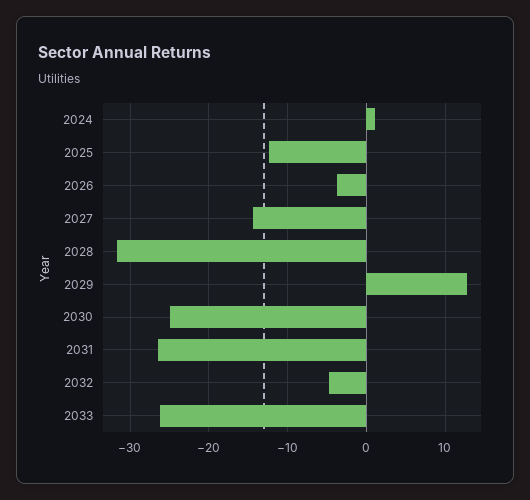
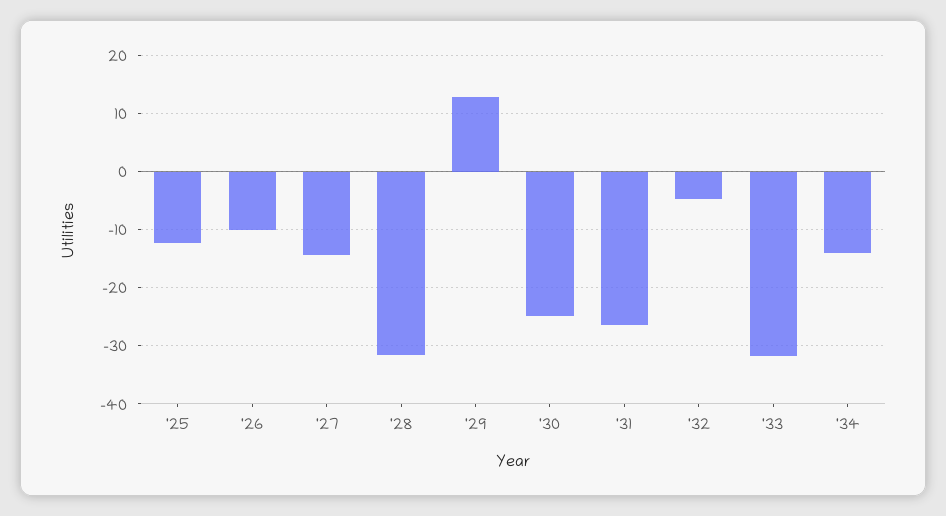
2024: 1 -> none
2026: -4 -> -10
2033: -26 -> -32
'34: none -> -14

